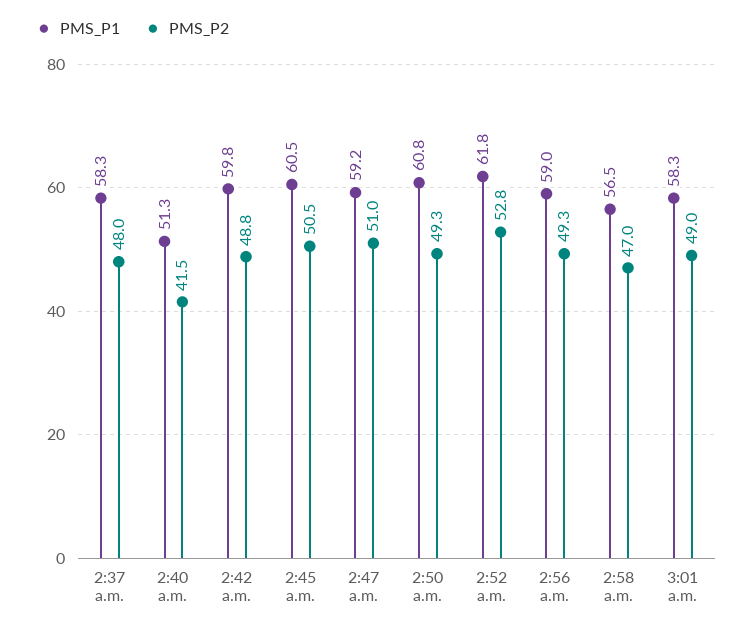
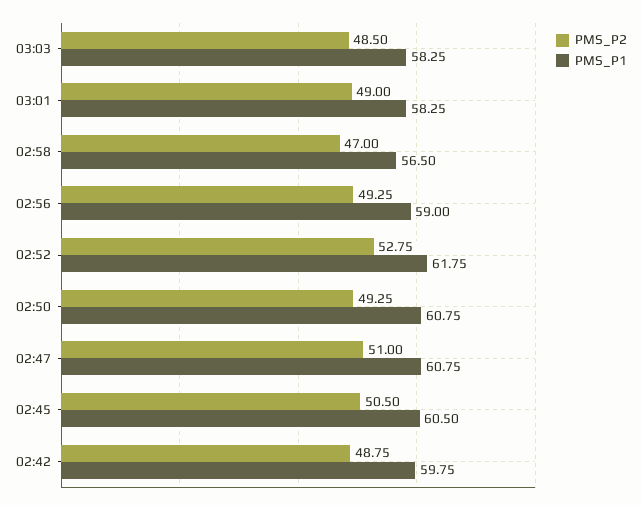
PMS_P1, 2:37 a.m.: 58.3 -> none
PMS_P2, 2:37 a.m.: 48 -> none
PMS_P1, 2:40 a.m.: 51.3 -> none
PMS_P2, 2:40 a.m.: 41.5 -> none
PMS_P1, 2:47 a.m.: 59.2 -> 60.75
PMS_P2, 03:03: none -> 48.5
PMS_P1, 03:03: none -> 58.25

